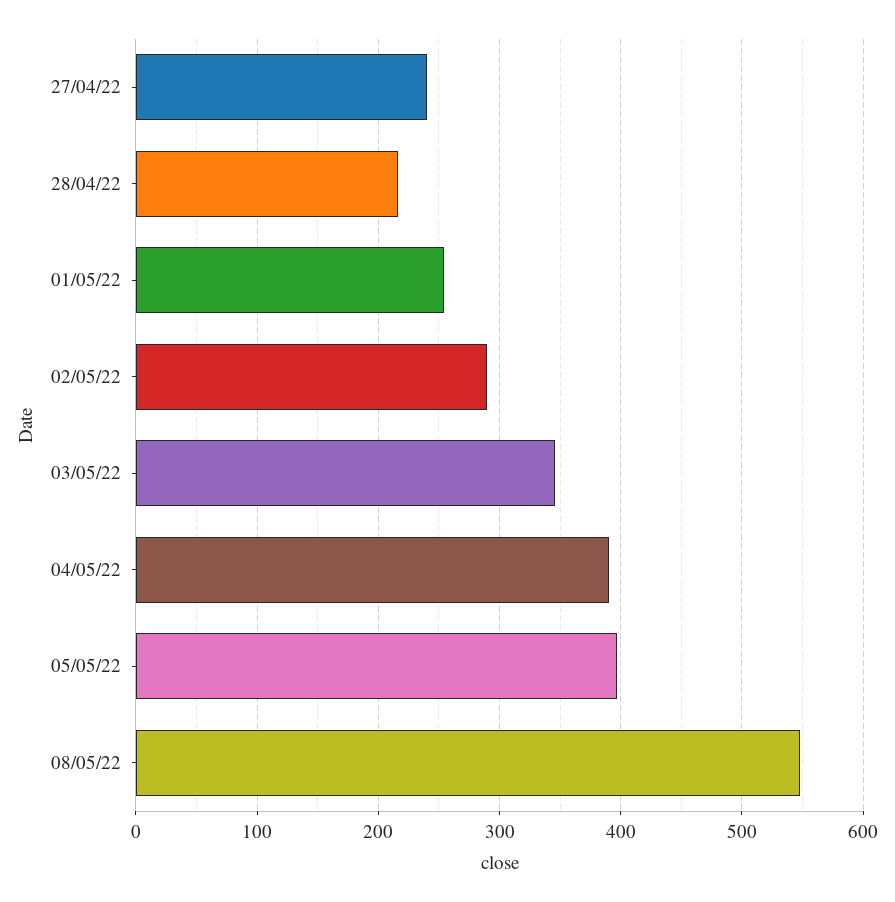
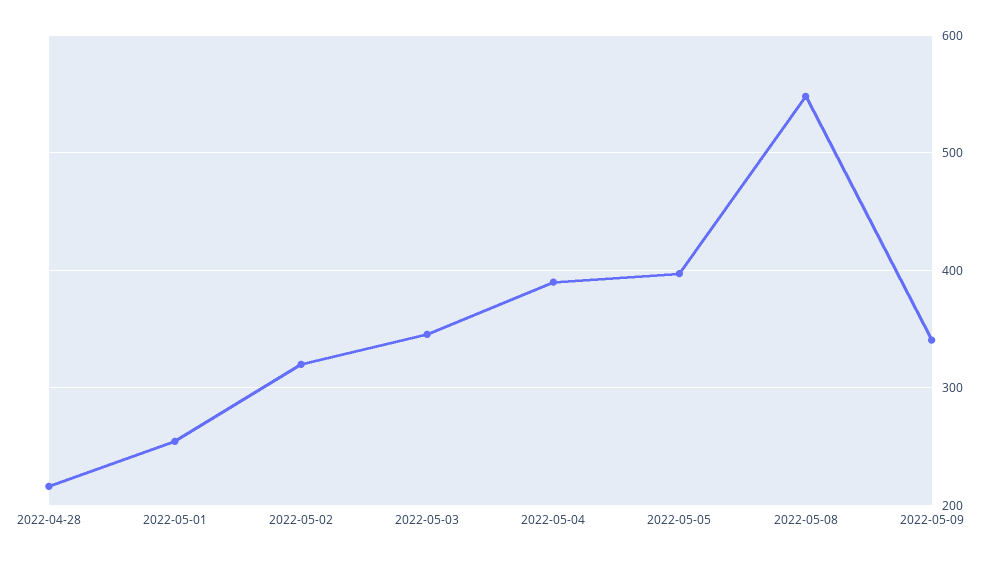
27/04/22: 240 -> none
02/05/22: 290 -> 320
2022-05-09: none -> 340

